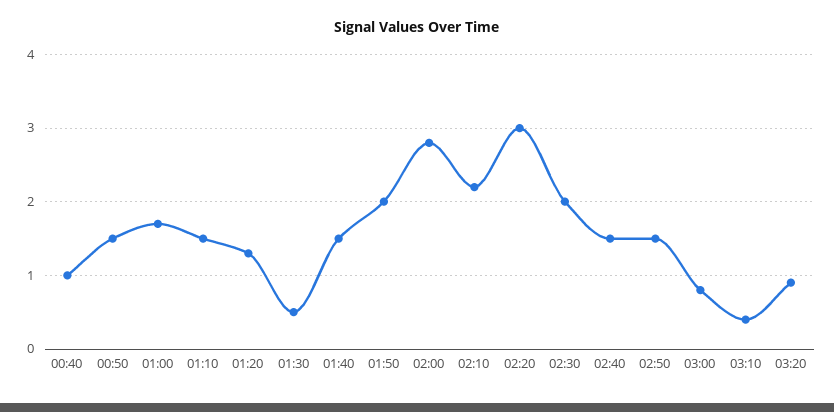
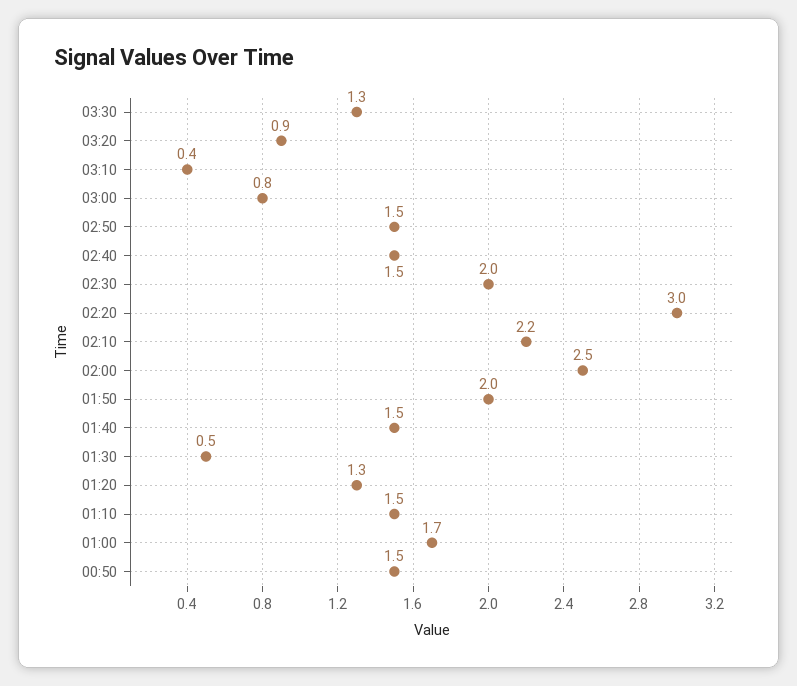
00:40: 1 -> none
02:00: 2.8 -> 2.5
03:30: none -> 1.3

